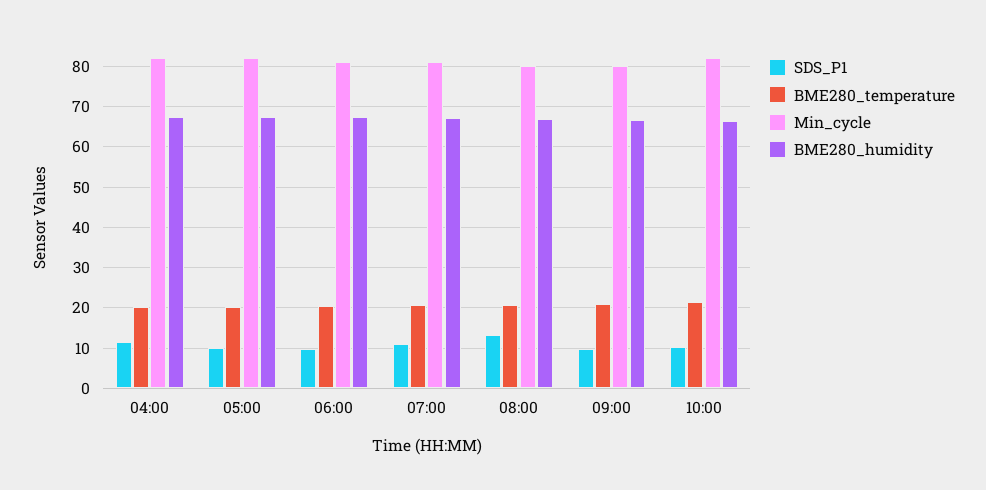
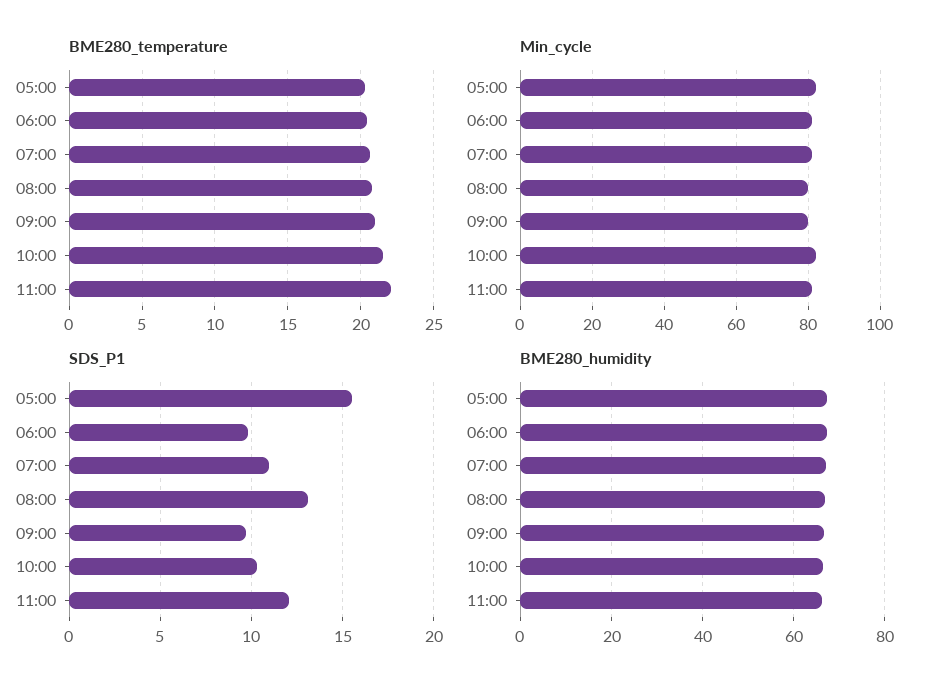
SDS_P1, 04:00: 12 -> none
BME280_temperature, 04:00: 20 -> none
Min_cycle, 04:00: 82 -> none
BME280_humidity, 04:00: 68 -> none
SDS_P1, 05:00: 10 -> 15.5
BME280_temperature, 11:00: none -> 22
Min_cycle, 11:00: none -> 80
SDS_P1, 11:00: none -> 12
BME280_humidity, 11:00: none -> 66

